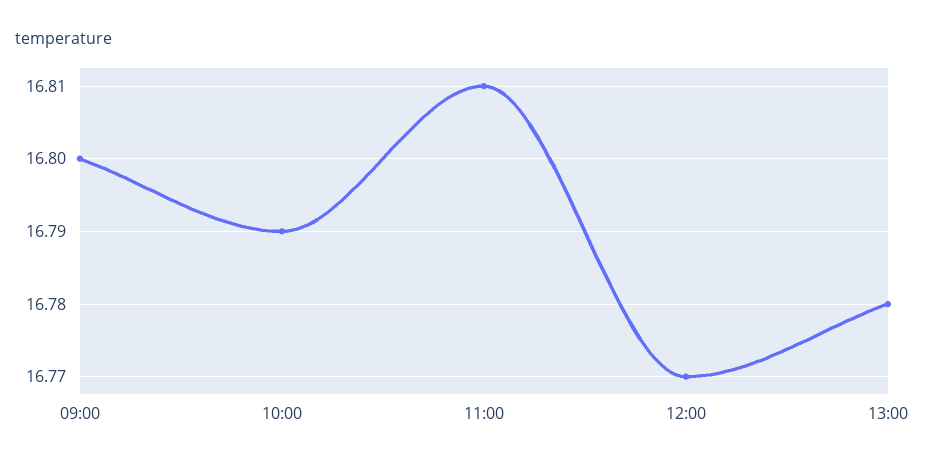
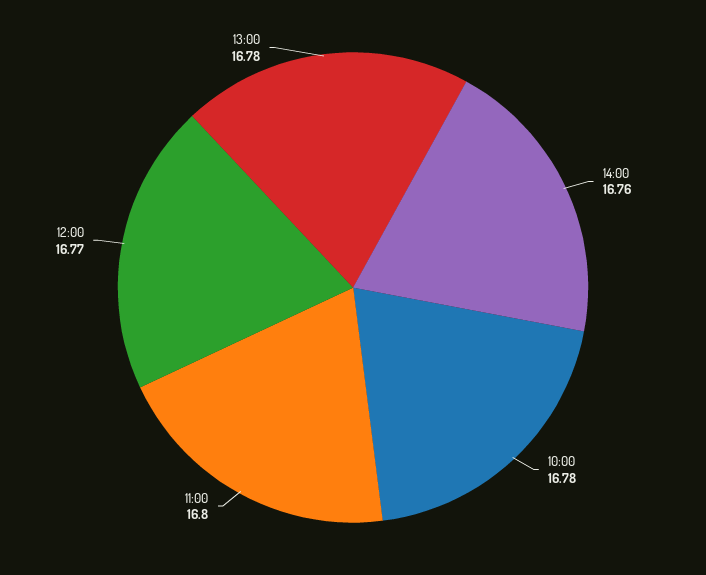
09:00: 16.8 -> none
10:00: 16.79 -> 16.78
11:00: 16.81 -> 16.8
14:00: none -> 16.76

